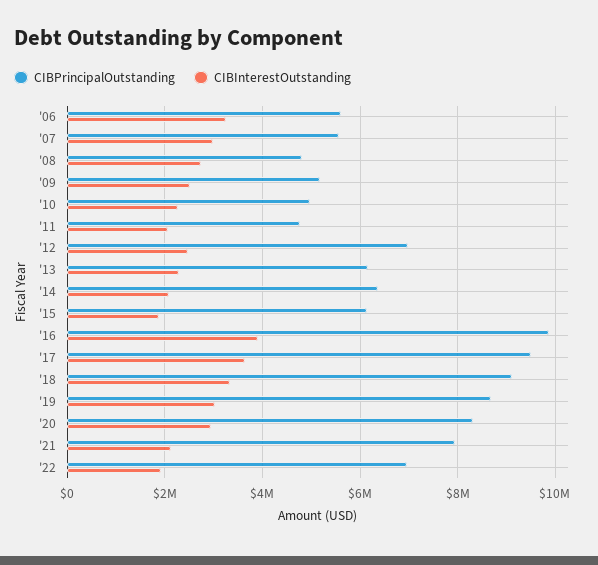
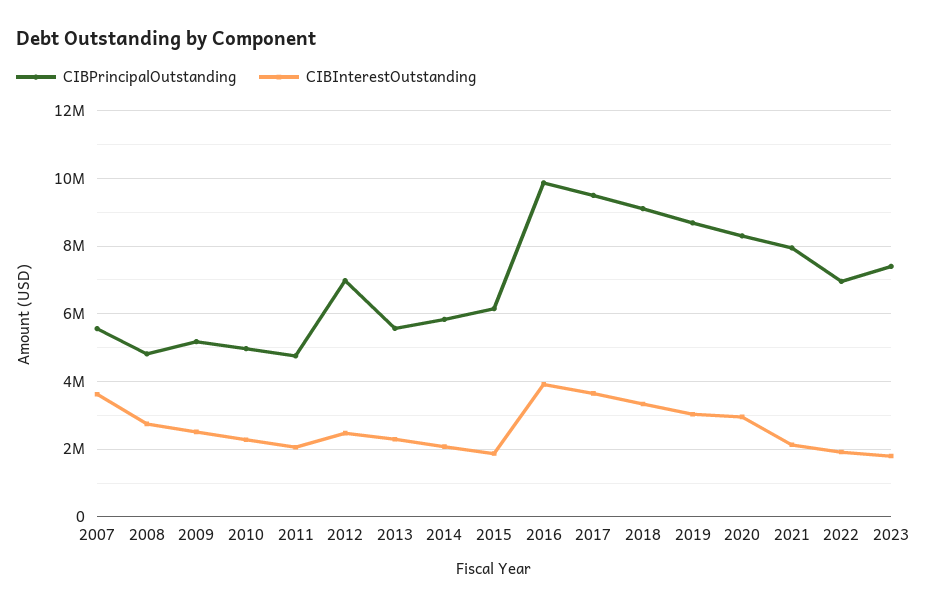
CIBPrincipalOutstanding, '06: 5600000 -> none
CIBInterestOutstanding, '06: 3200000 -> none
CIBInterestOutstanding, '07: 3000000 -> 3600000
CIBPrincipalOutstanding, '13: 6200000 -> 5600000
CIBPrincipalOutstanding, '14: 6400000 -> 5800000
CIBPrincipalOutstanding, 2023: none -> 7400000
CIBInterestOutstanding, 2023: none -> 1800000

